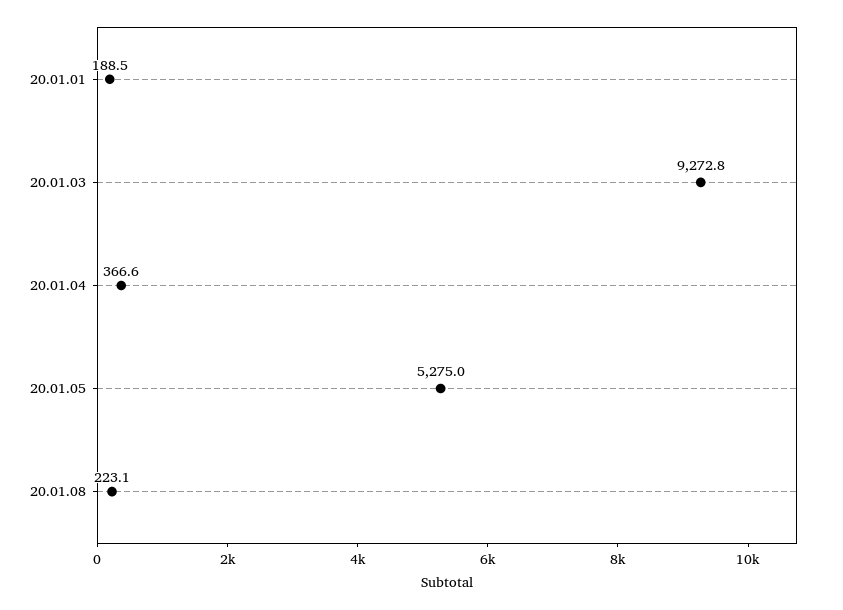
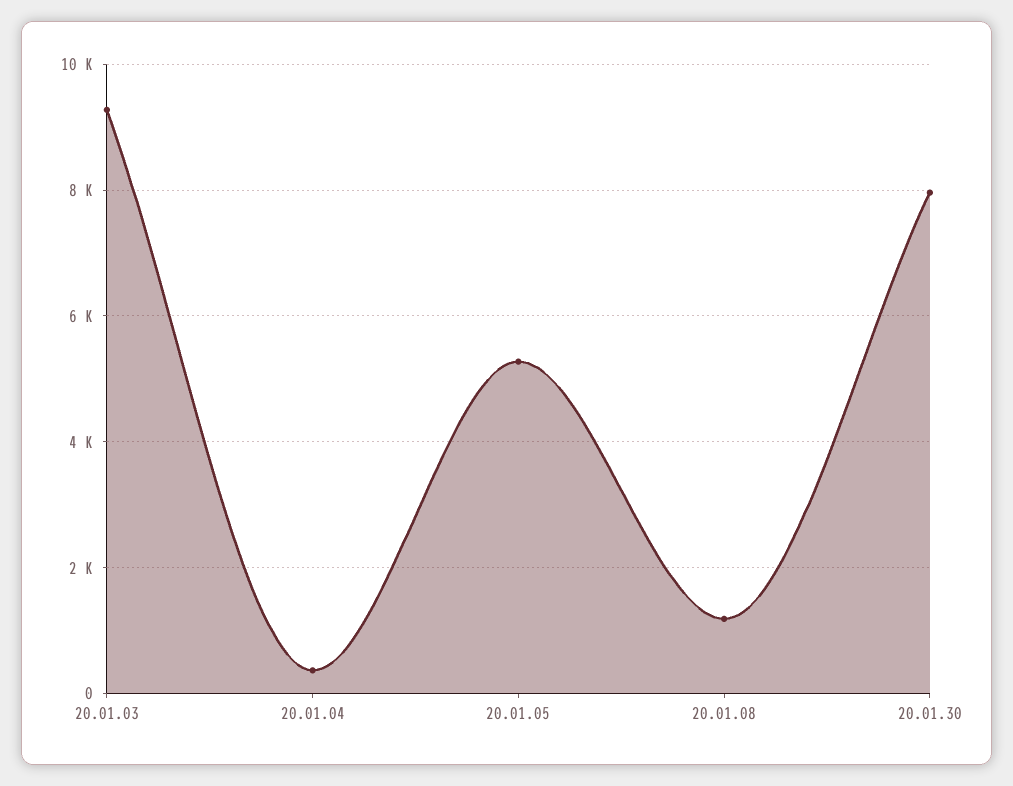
20.01.01: 188.5 -> none
20.01.08: 223.1 -> 1200
20.01.30: none -> 8000

